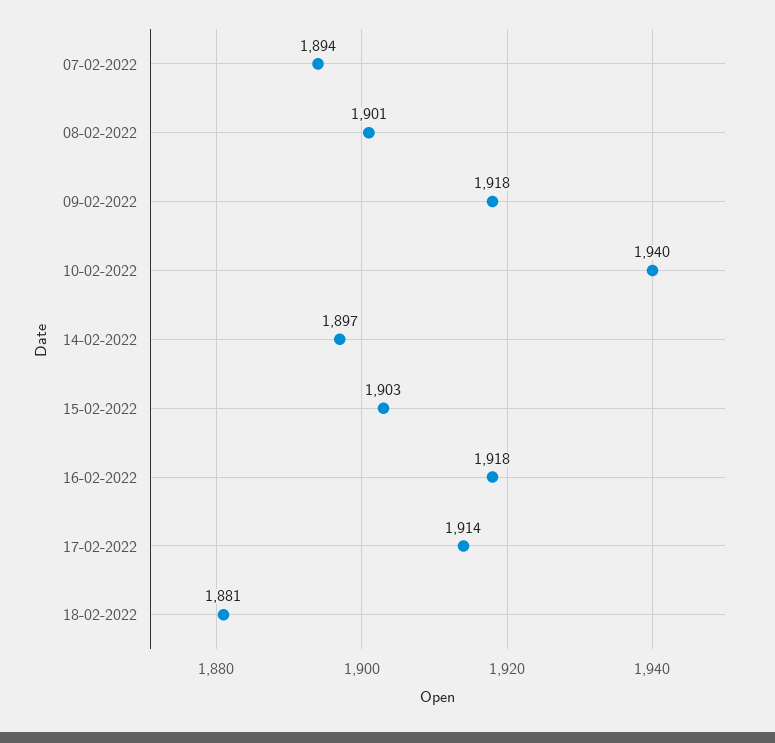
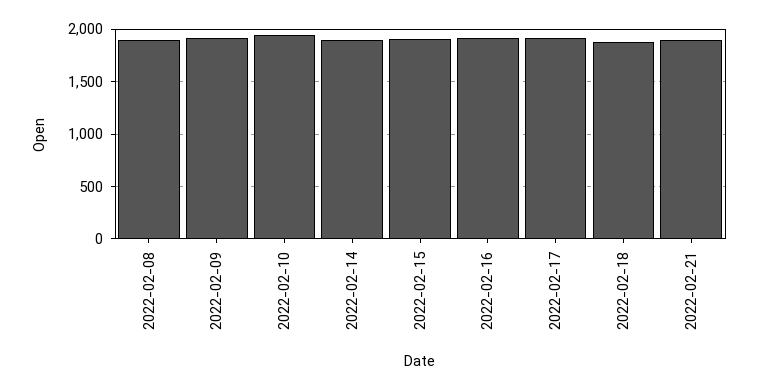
07-02-2022: 1894 -> none
2022-02-21: none -> 1900

